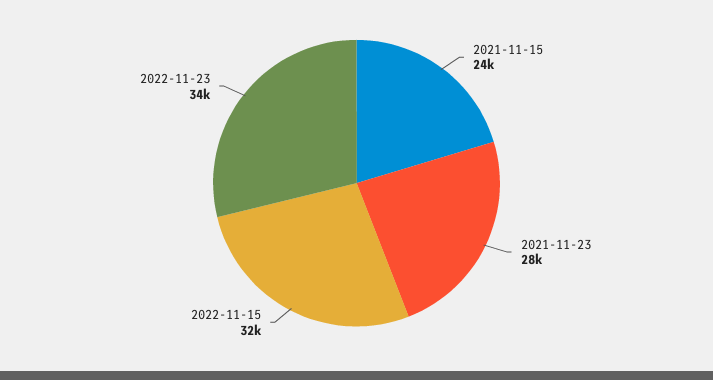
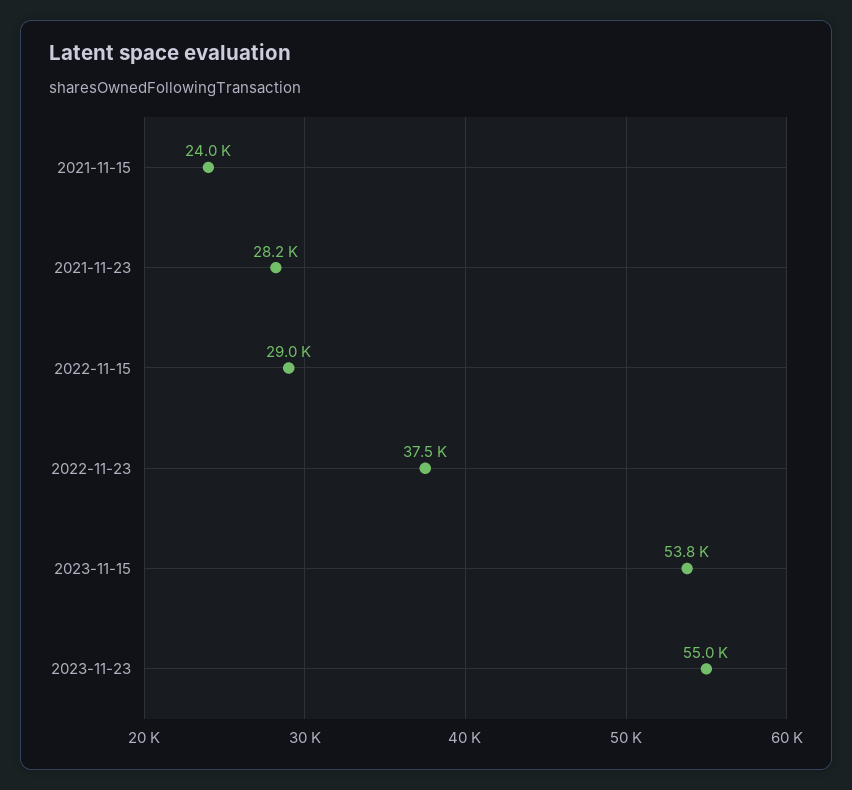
2022-11-15: 32000 -> 29000
2022-11-23: 34000 -> 37500
2023-11-15: none -> 53800
2023-11-23: none -> 55000

